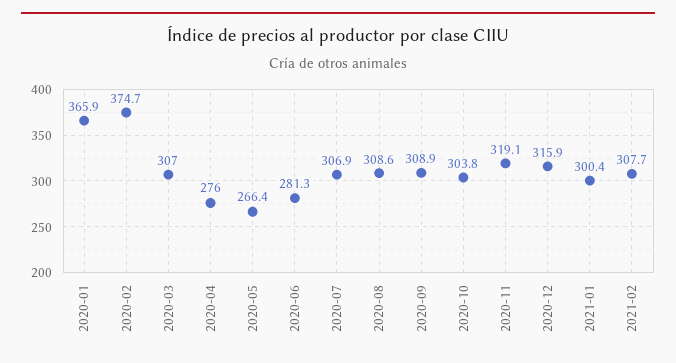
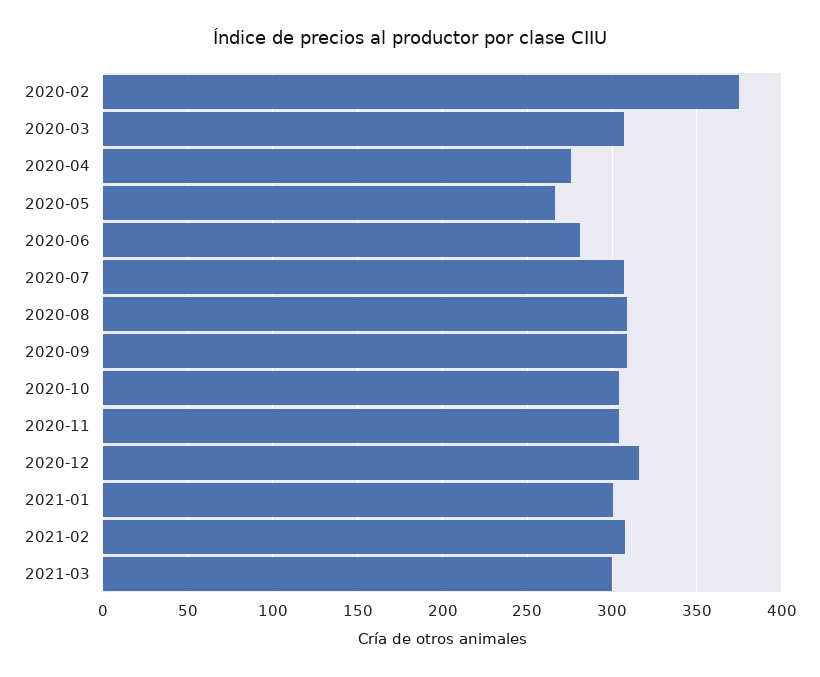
2020-01: 365.9 -> none
2020-11: 319.1 -> 305
2021-03: none -> 300

